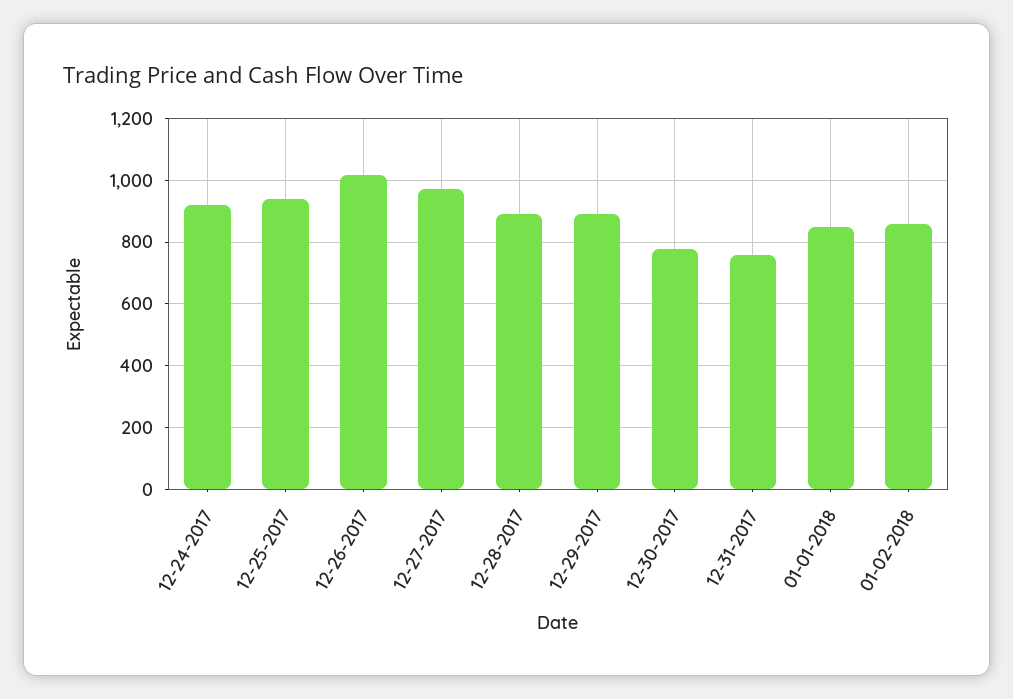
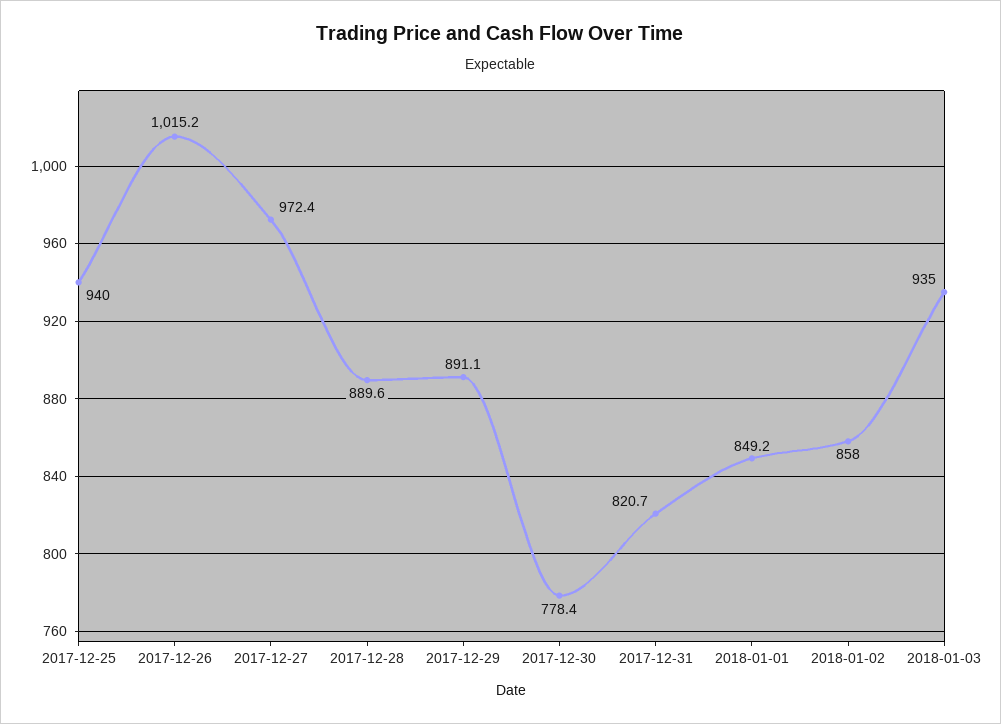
12-24-2017: 920 -> none
12-31-2017: 760 -> 820.7
2018-01-03: none -> 935

